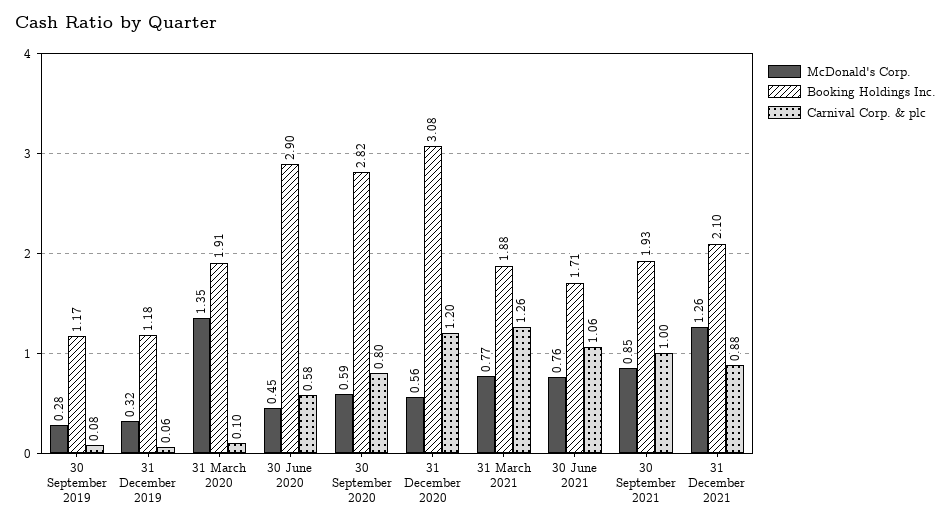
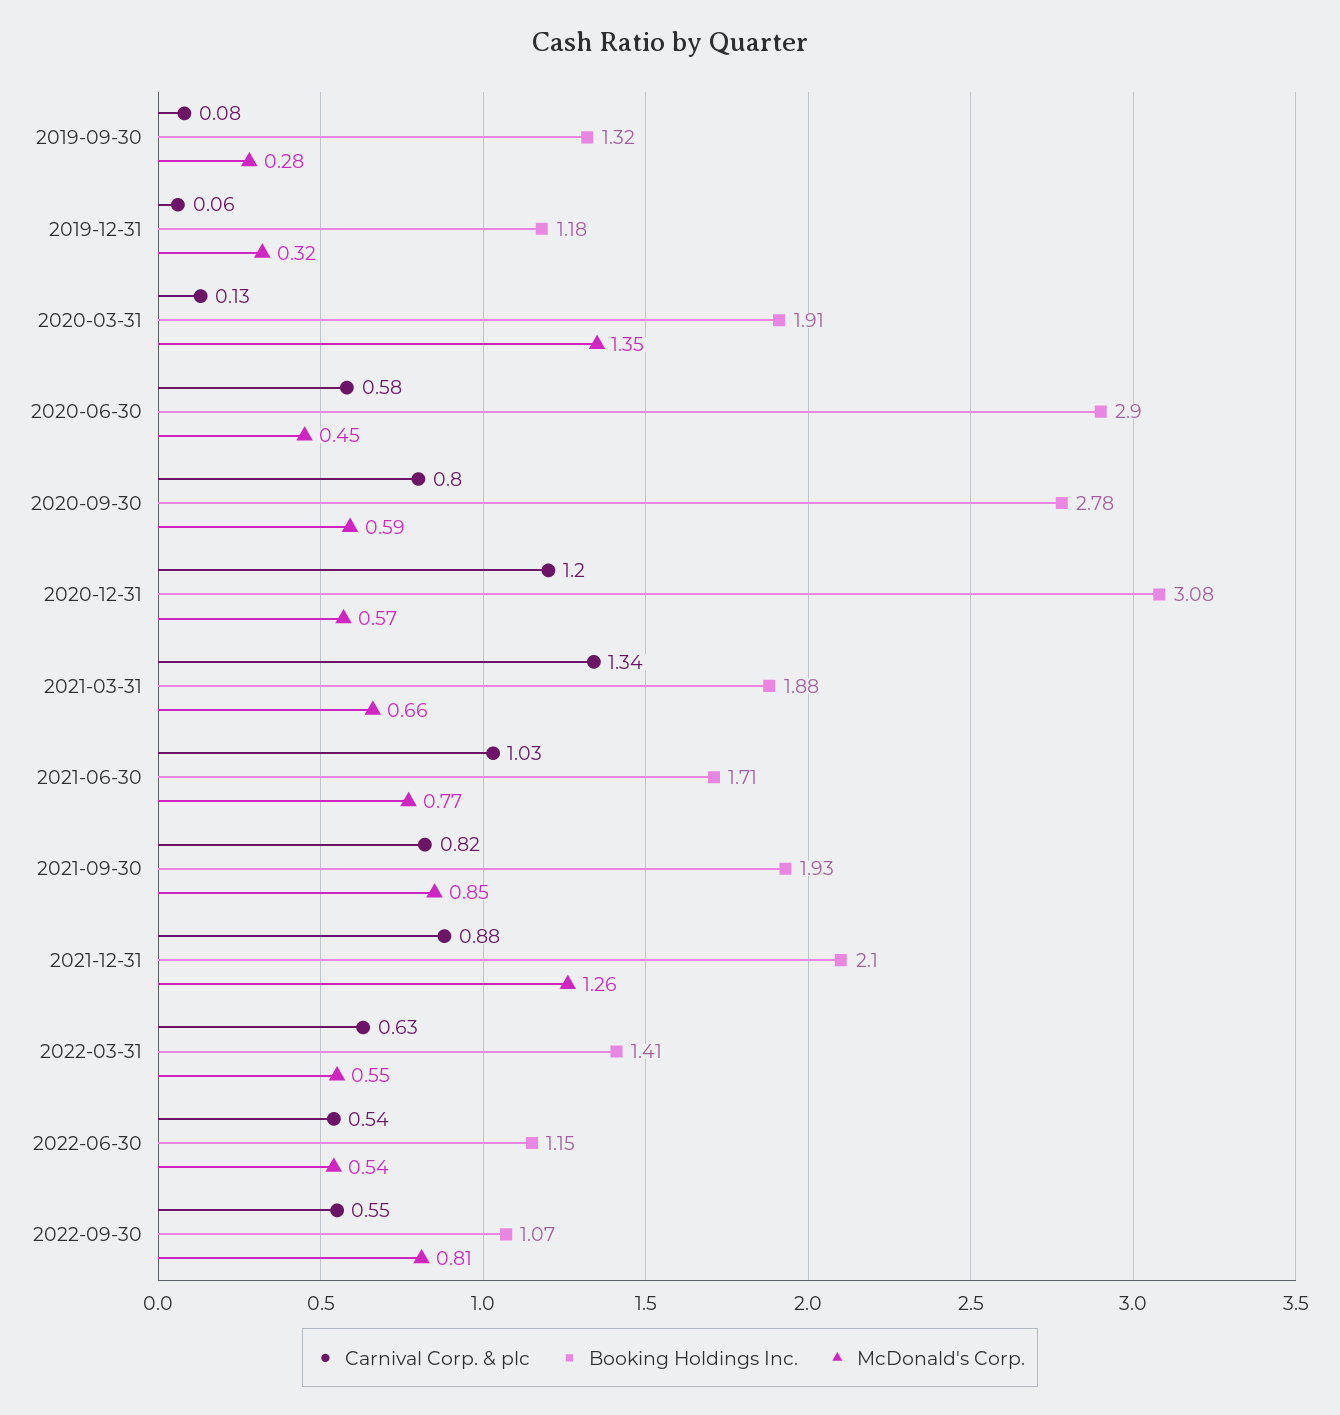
Booking Holdings Inc., 30 September 2019: 1.17 -> 1.32
Carnival Corp. & plc, 31 March 2020: 0.1 -> 0.13
Booking Holdings Inc., 30 September 2020: 2.82 -> 2.78
McDonald's Corp., 31 December 2020: 0.56 -> 0.57
McDonald's Corp., 31 March 2021: 0.77 -> 0.66
Carnival Corp. & plc, 31 March 2021: 1.26 -> 1.34
McDonald's Corp., 30 June 2021: 0.76 -> 0.77
Carnival Corp. & plc, 30 June 2021: 1.06 -> 1.03
Carnival Corp. & plc, 30 September 2021: 1 -> 0.82
Carnival Corp. & plc, 2022-03-31: none -> 0.63
Booking Holdings Inc., 2022-03-31: none -> 1.41
McDonald's Corp., 2022-03-31: none -> 0.55
Carnival Corp. & plc, 2022-06-30: none -> 0.54
Booking Holdings Inc., 2022-06-30: none -> 1.15
McDonald's Corp., 2022-06-30: none -> 0.54
Carnival Corp. & plc, 2022-09-30: none -> 0.55
Booking Holdings Inc., 2022-09-30: none -> 1.07
McDonald's Corp., 2022-09-30: none -> 0.81

